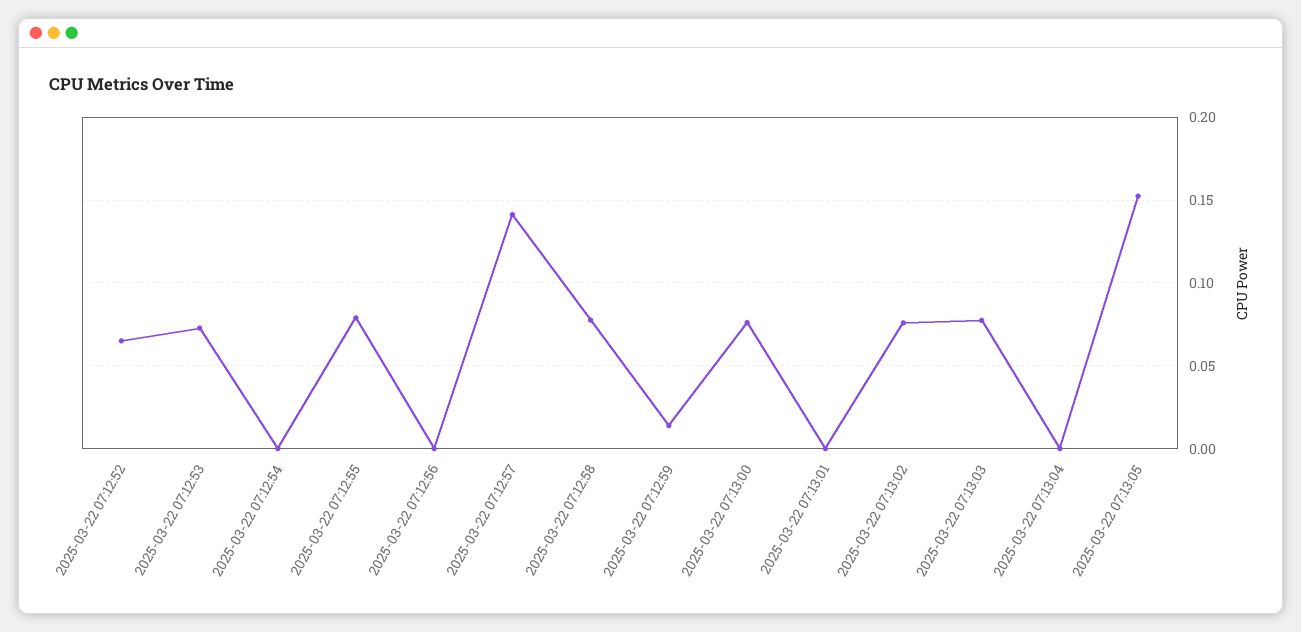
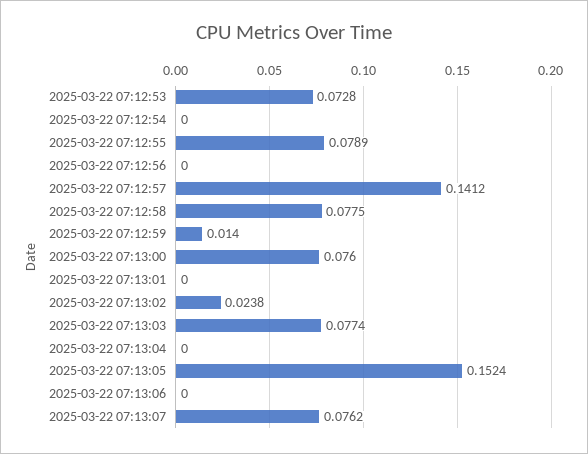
2025-03-22 07:12:52: 0.065 -> none
2025-03-22 07:13:02: 0.075 -> 0.0238
2025-03-22 07:13:06: none -> 0
2025-03-22 07:13:07: none -> 0.0762

